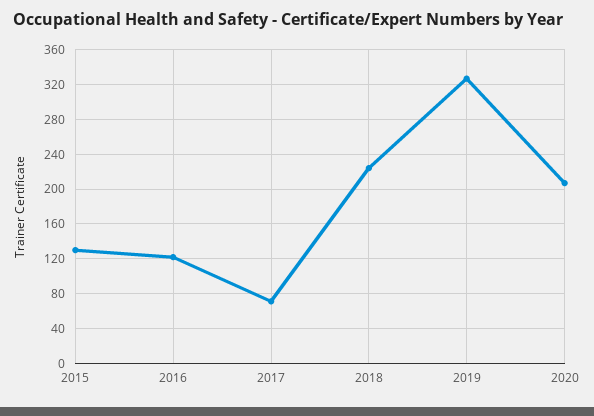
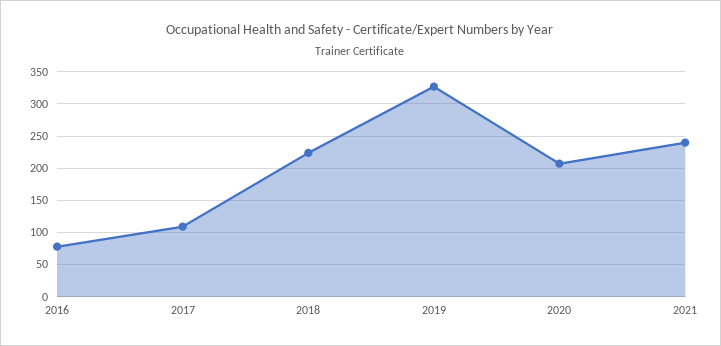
2015: 130 -> none
2016: 120 -> 80
2017: 70 -> 110
2021: none -> 240

